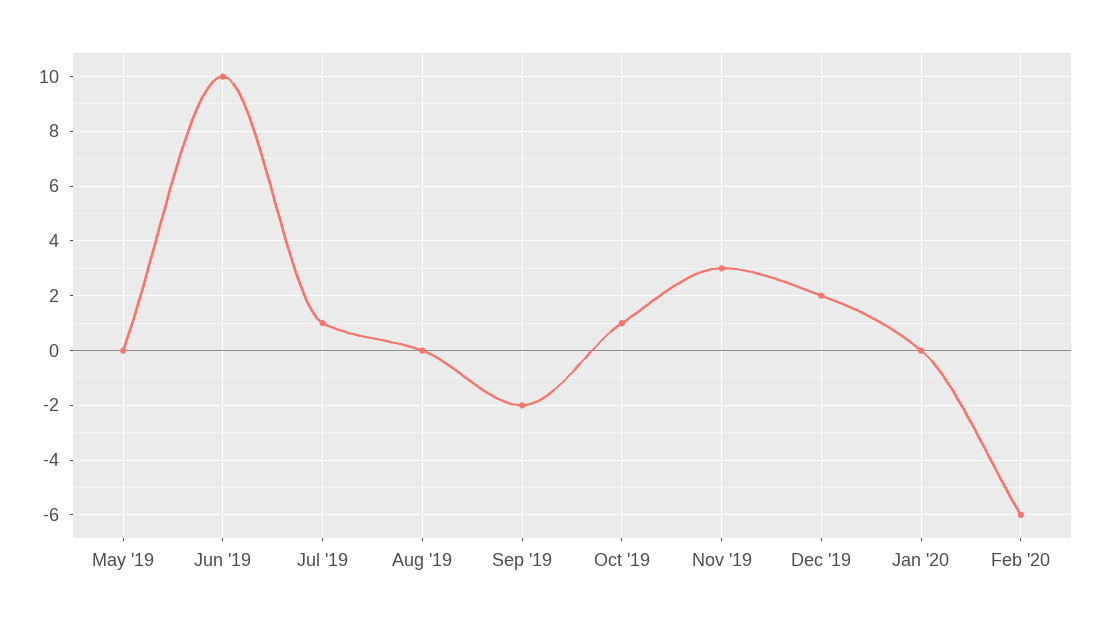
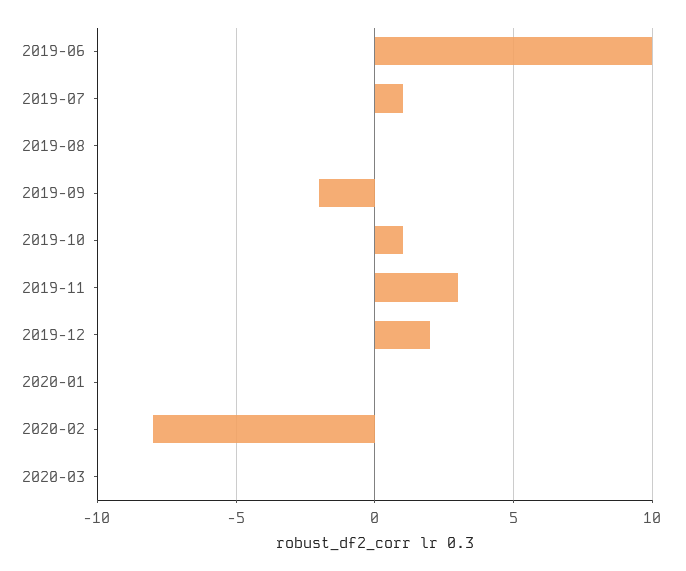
May '19: 0 -> none
Feb '20: -6 -> -8
2020-03: none -> 0

